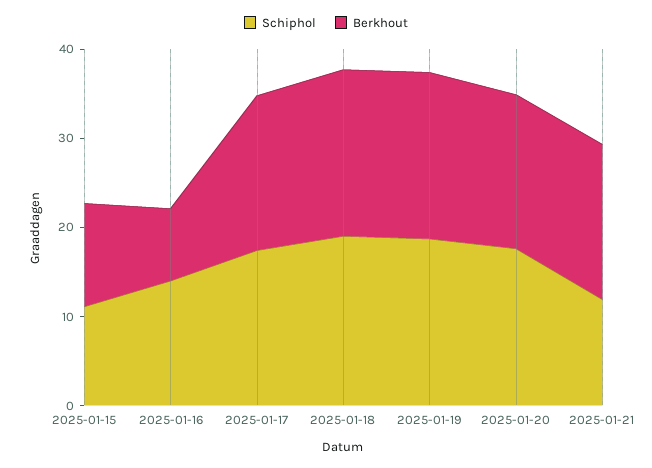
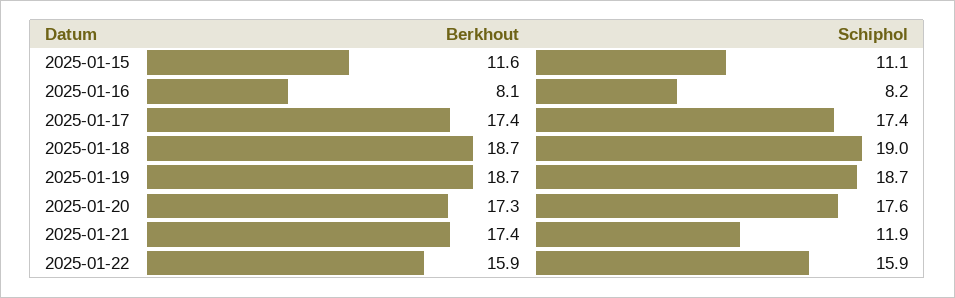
Schiphol, 2025-01-16: 14 -> 8.2
Berkhout, 2025-01-22: none -> 15.9
Schiphol, 2025-01-22: none -> 15.9

